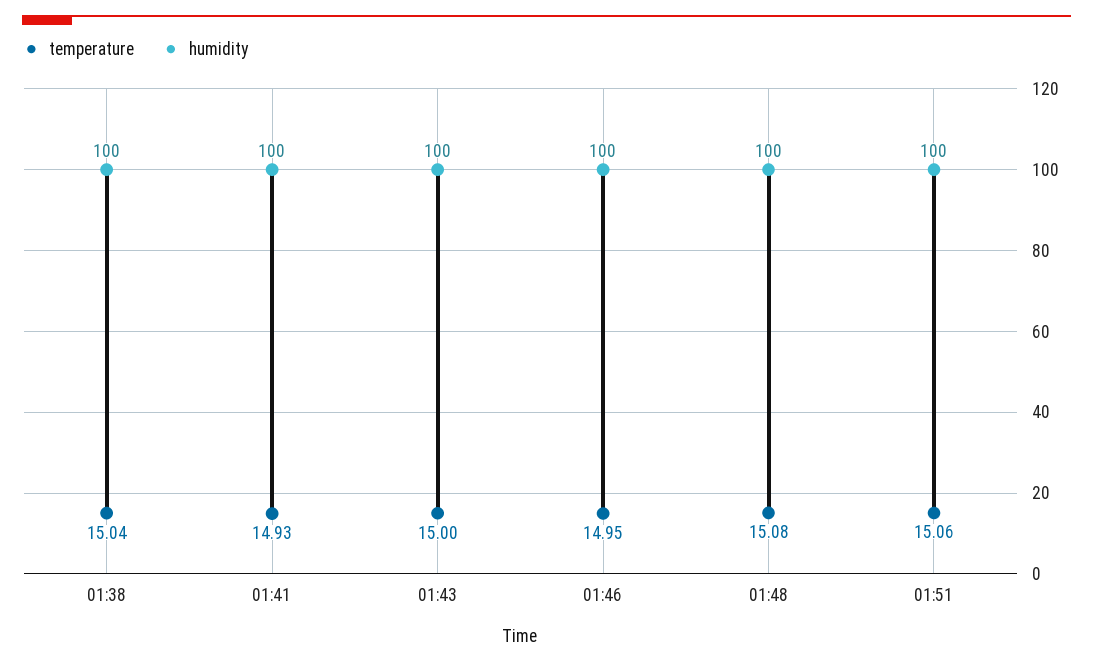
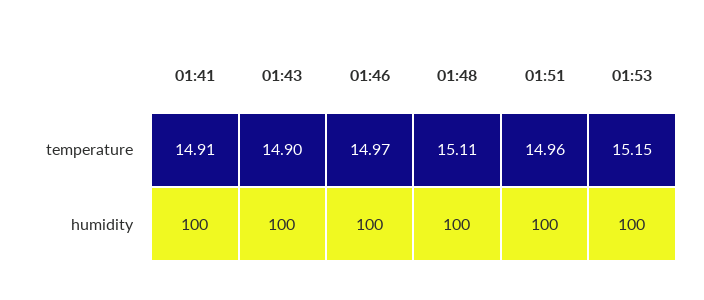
temperature, 01:38: 15.04 -> none
humidity, 01:38: 100 -> none
temperature, 01:41: 14.93 -> 14.91
temperature, 01:43: 15 -> 14.9
temperature, 01:46: 14.95 -> 14.97
temperature, 01:48: 15.08 -> 15.11
temperature, 01:51: 15.06 -> 14.96
temperature, 01:53: none -> 15.15
humidity, 01:53: none -> 100

